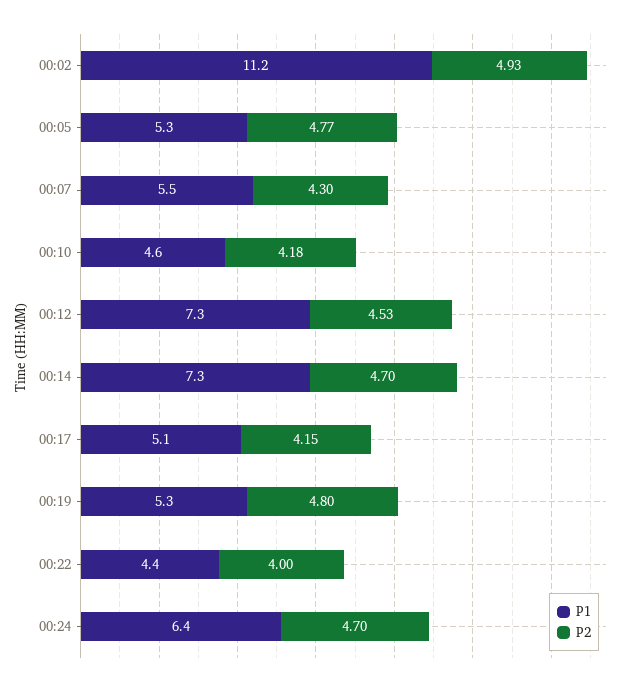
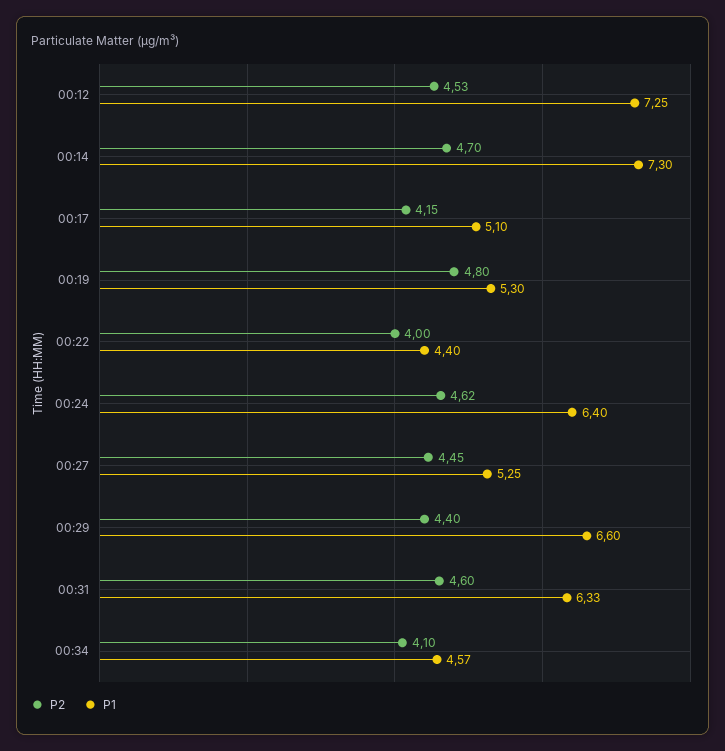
P1, 00:02: 11.2 -> none
P2, 00:02: 4.93 -> none
P1, 00:05: 5.3 -> none
P2, 00:05: 4.77 -> none
P1, 00:07: 5.5 -> none
P2, 00:07: 4.3 -> none
P1, 00:10: 4.6 -> none
P2, 00:10: 4.18 -> none
P2, 00:24: 4.7 -> 4.62
P2, 00:27: none -> 4.45
P1, 00:27: none -> 5.25
P2, 00:29: none -> 4.4
P1, 00:29: none -> 6.6
P2, 00:31: none -> 4.6
P1, 00:31: none -> 6.33
P2, 00:34: none -> 4.1
P1, 00:34: none -> 4.57

